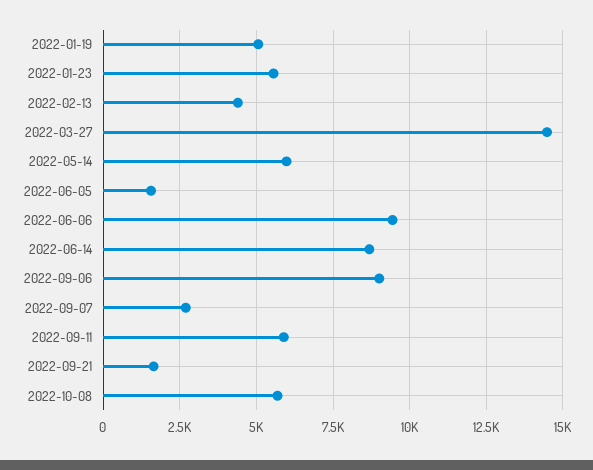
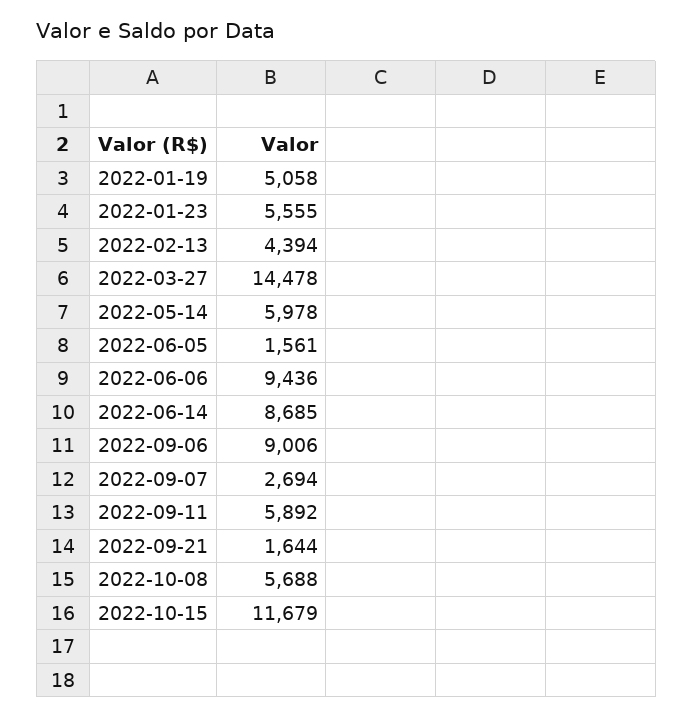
2022-10-15: none -> 11679

